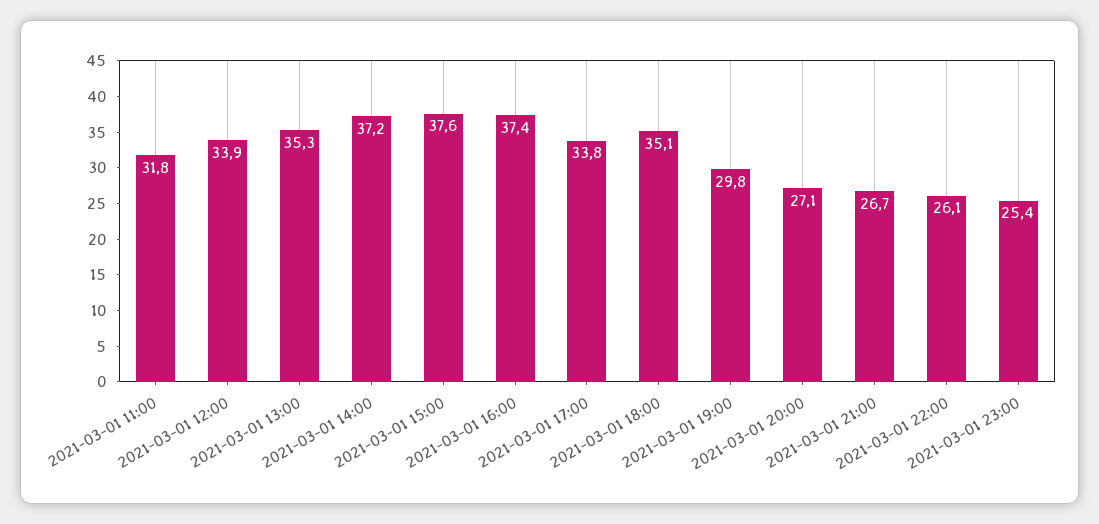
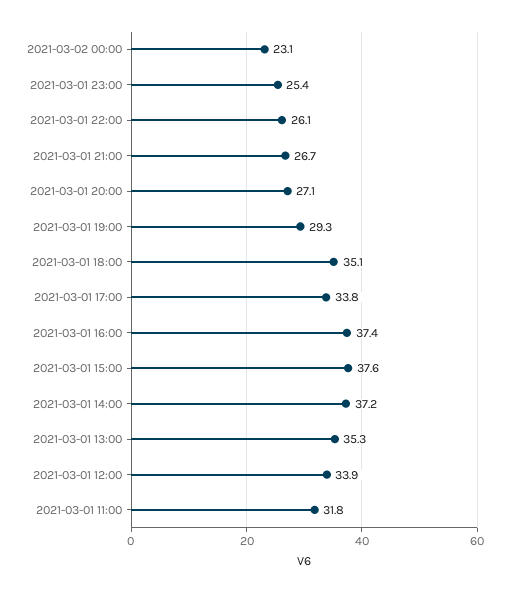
2021-03-01 19:00: 29.8 -> 29.3
2021-03-02 00:00: none -> 23.1

